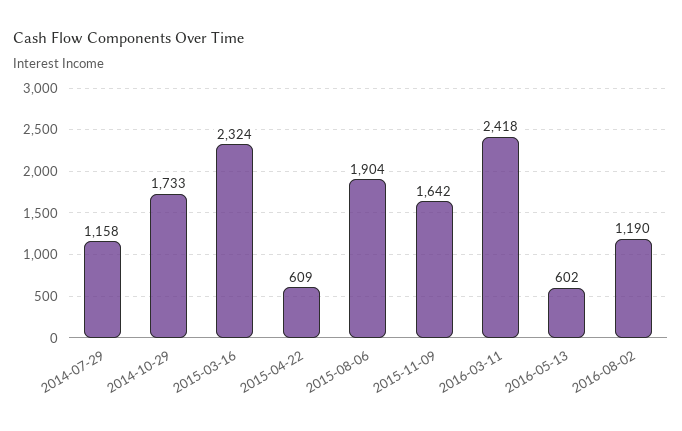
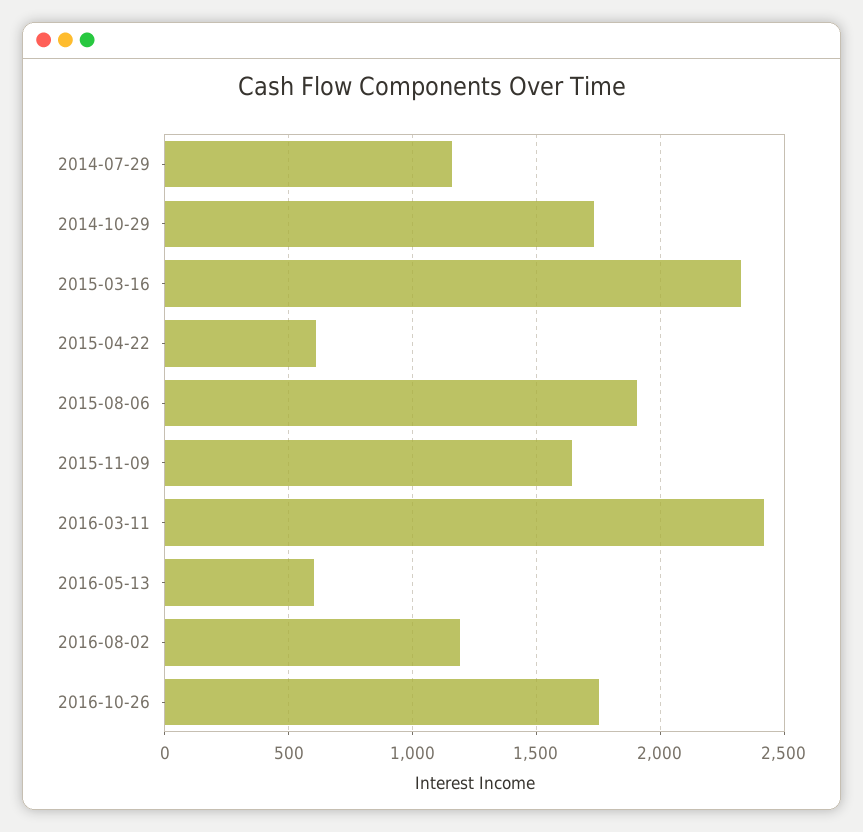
2016-10-26: none -> 1750

